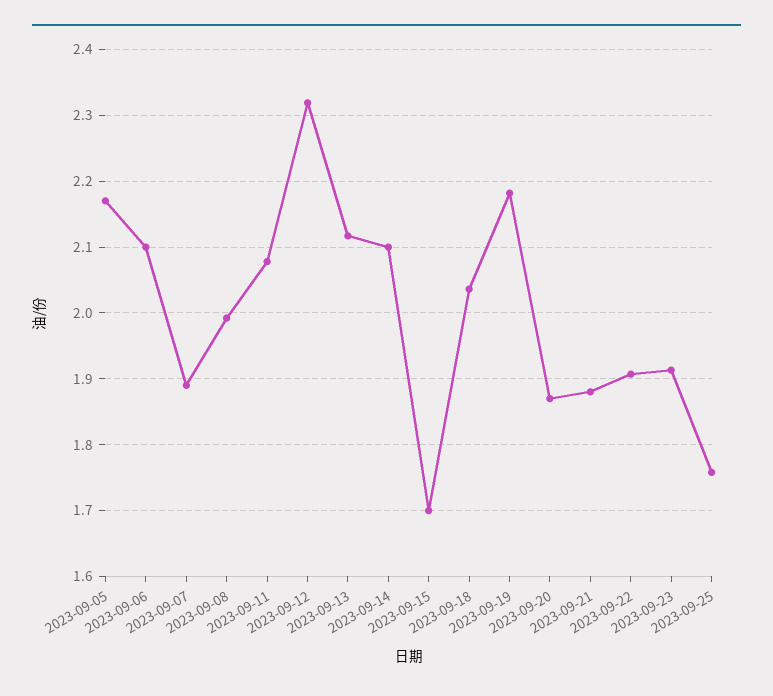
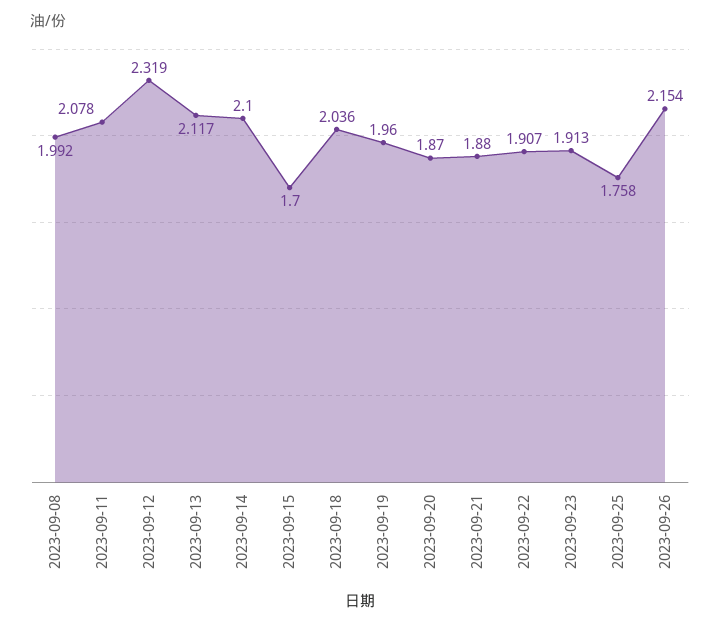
2023-09-05: 2.17 -> none
2023-09-06: 2.1 -> none
2023-09-07: 1.89 -> none
2023-09-19: 2.18 -> 1.96
2023-09-26: none -> 2.154

